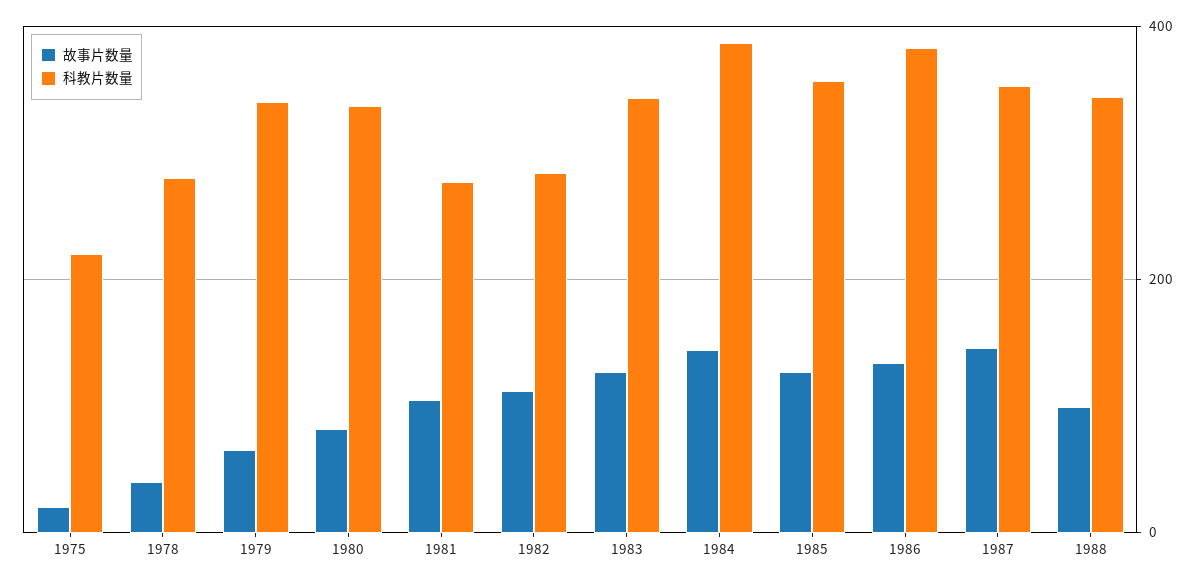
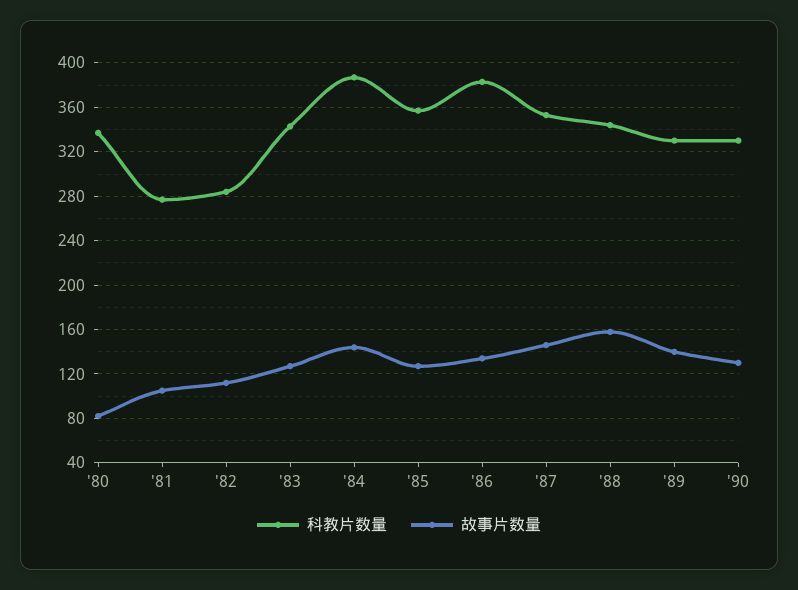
故事片数量, 1975: 20 -> none
科教片数量, 1975: 220 -> none
故事片数量, 1978: 40 -> none
科教片数量, 1978: 280 -> none
故事片数量, 1979: 60 -> none
科教片数量, 1979: 340 -> none
故事片数量, 1988: 100 -> 160
科教片数量, '89: none -> 330
故事片数量, '89: none -> 140
科教片数量, '90: none -> 330
故事片数量, '90: none -> 130

